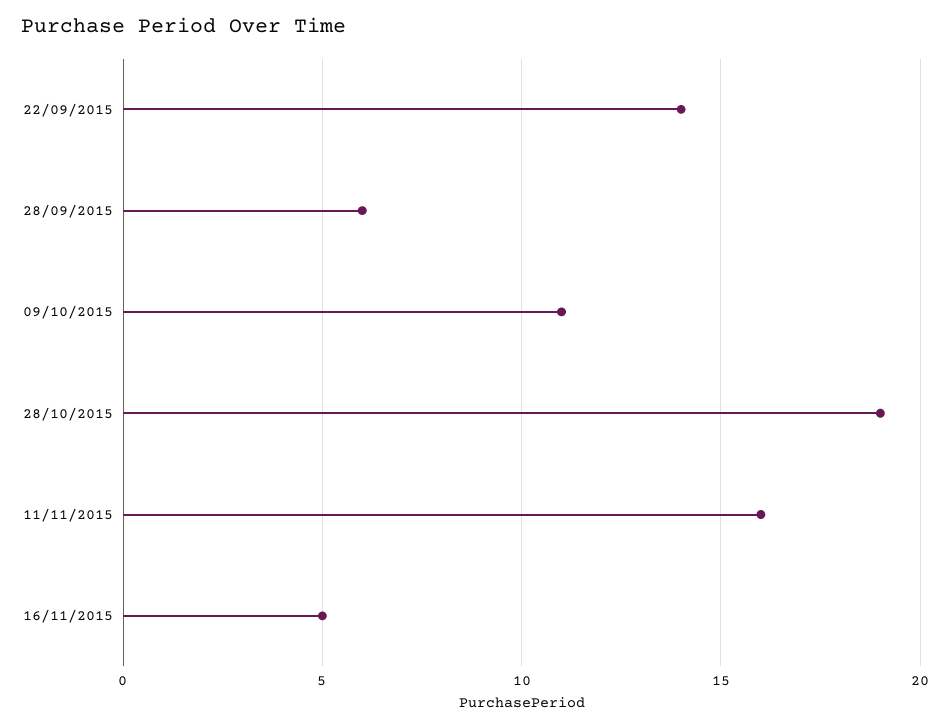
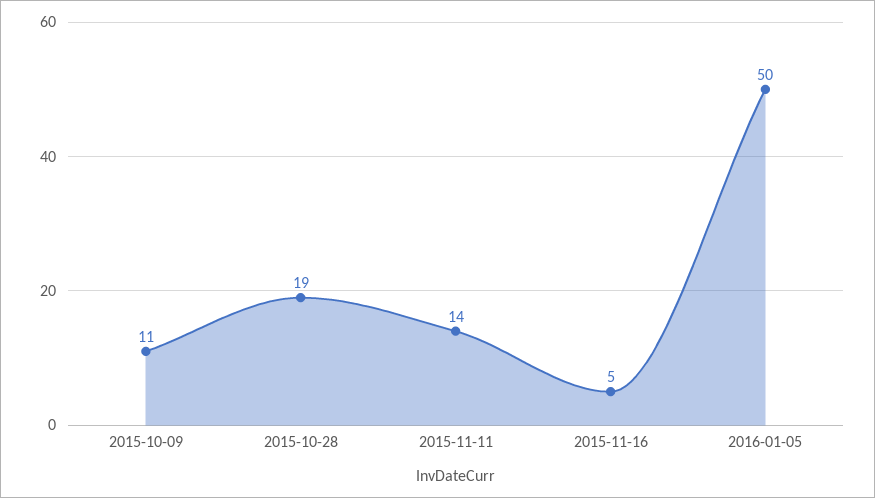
22/09/2015: 14 -> none
28/09/2015: 6 -> none
11/11/2015: 16 -> 14
2016-01-05: none -> 50

